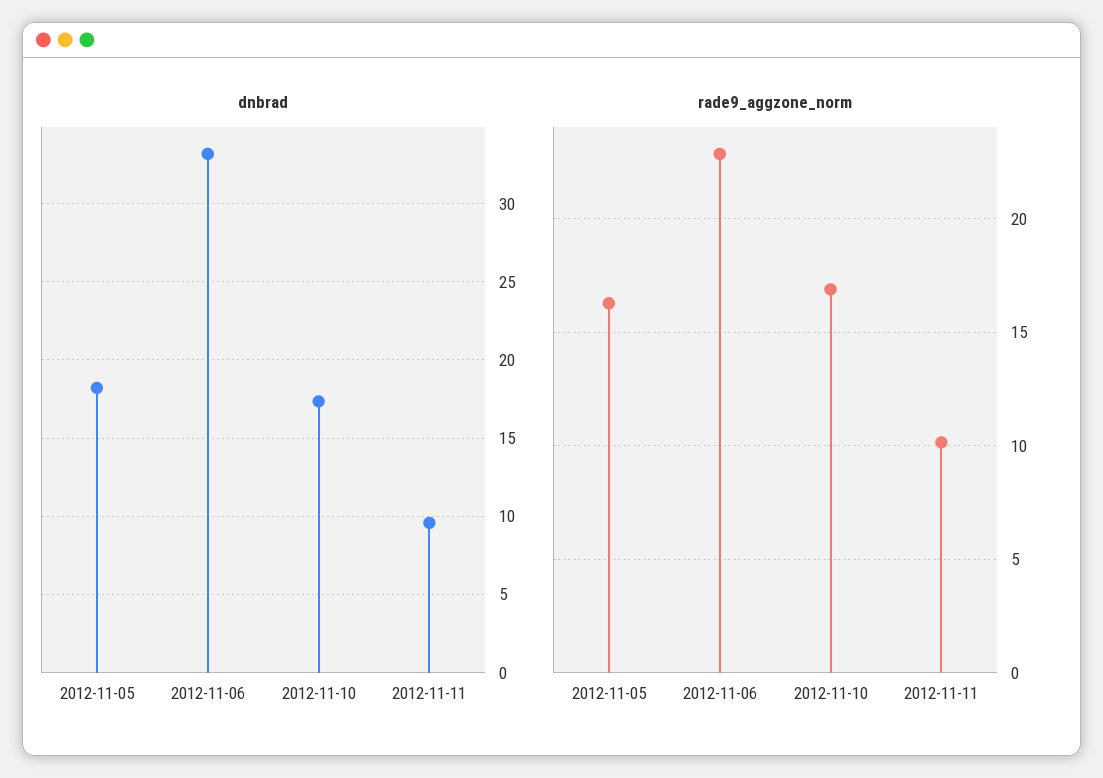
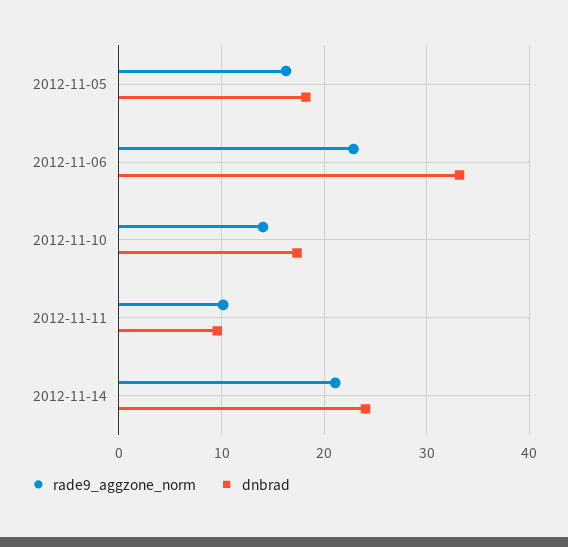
rade9_aggzone_norm, 2012-11-10: 17 -> 14
rade9_aggzone_norm, 2012-11-14: none -> 21
dnbrad, 2012-11-14: none -> 24

